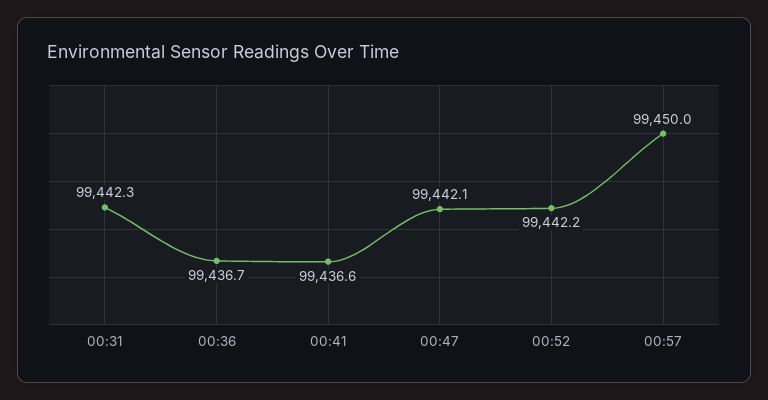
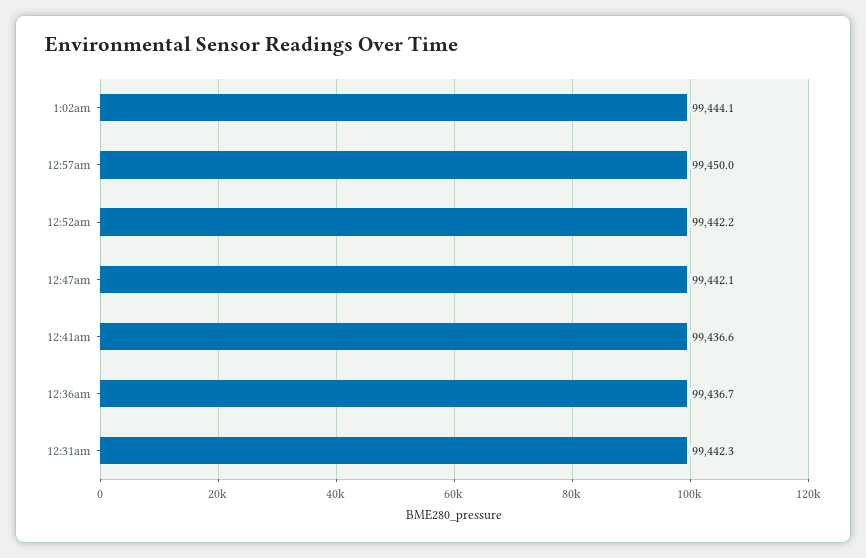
1:02am: none -> 99444.1

